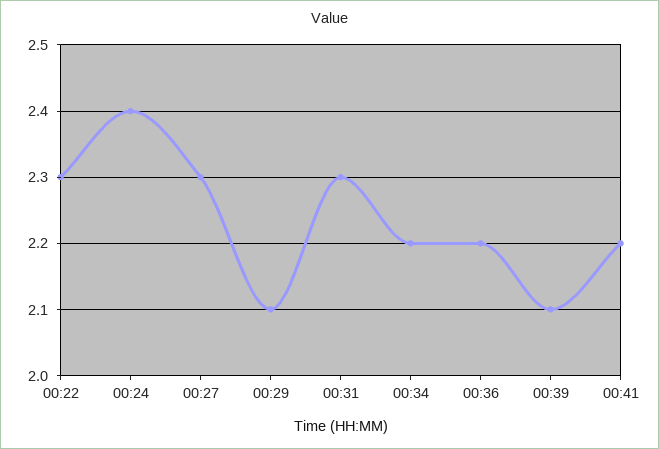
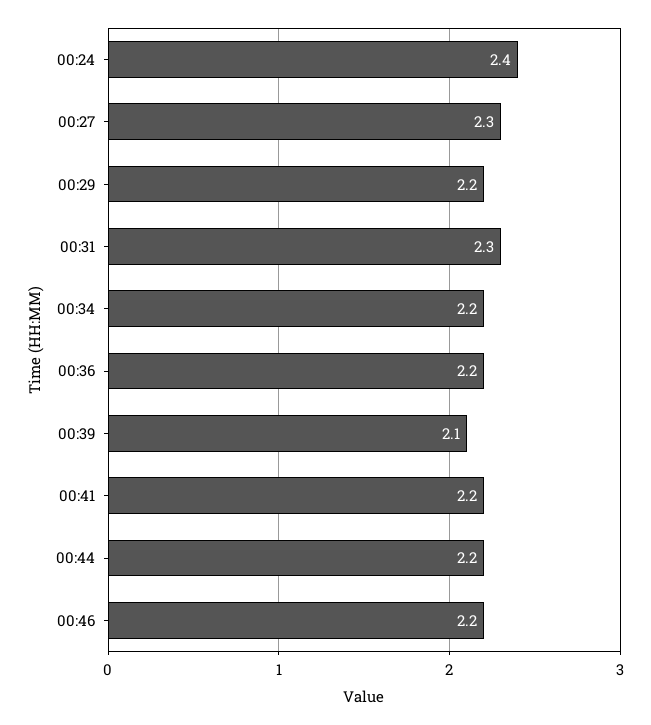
00:22: 2.3 -> none
00:29: 2.1 -> 2.2
00:44: none -> 2.2
00:46: none -> 2.2

